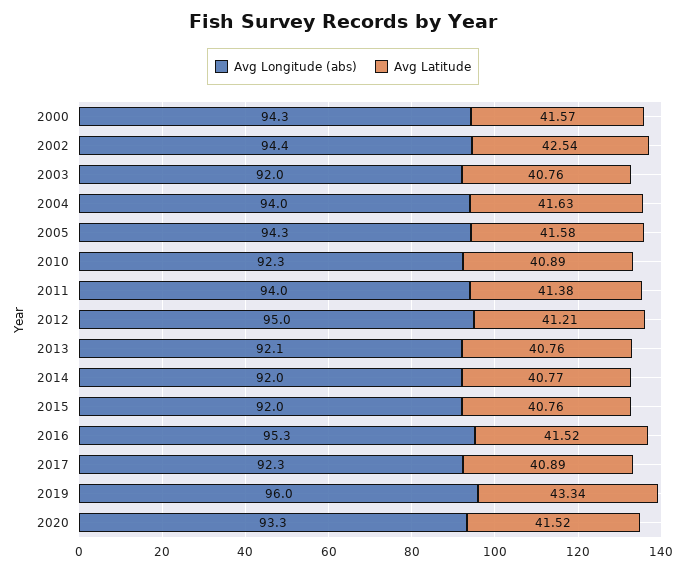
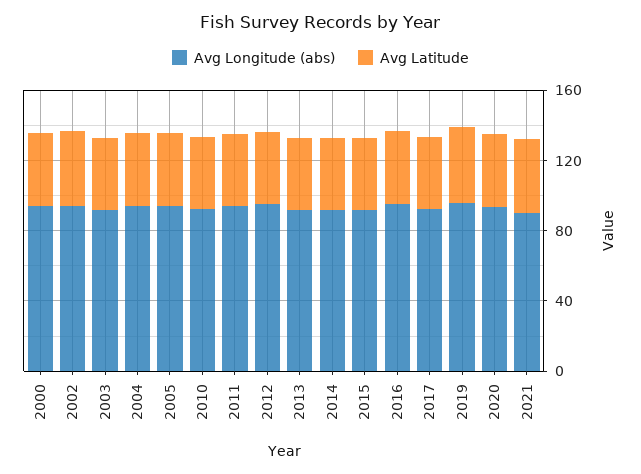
Avg Longitude (abs), 2021: none -> 90
Avg Latitude, 2021: none -> 40

